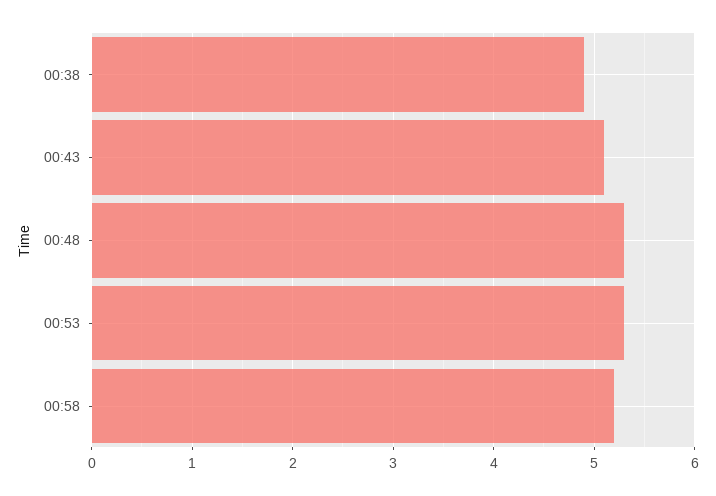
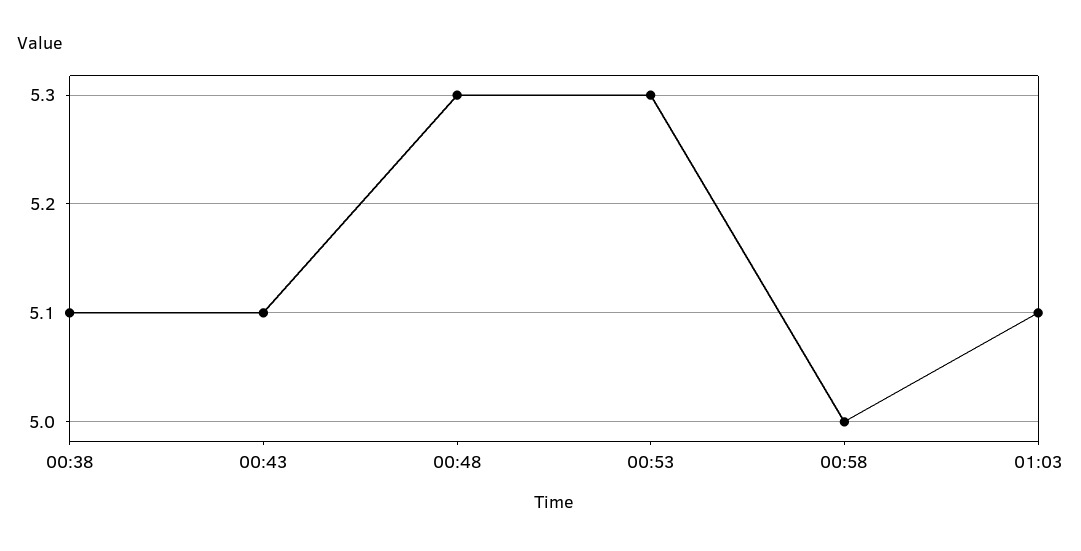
00:38: 4.9 -> 5.1
00:58: 5.2 -> 5
01:03: none -> 5.1

